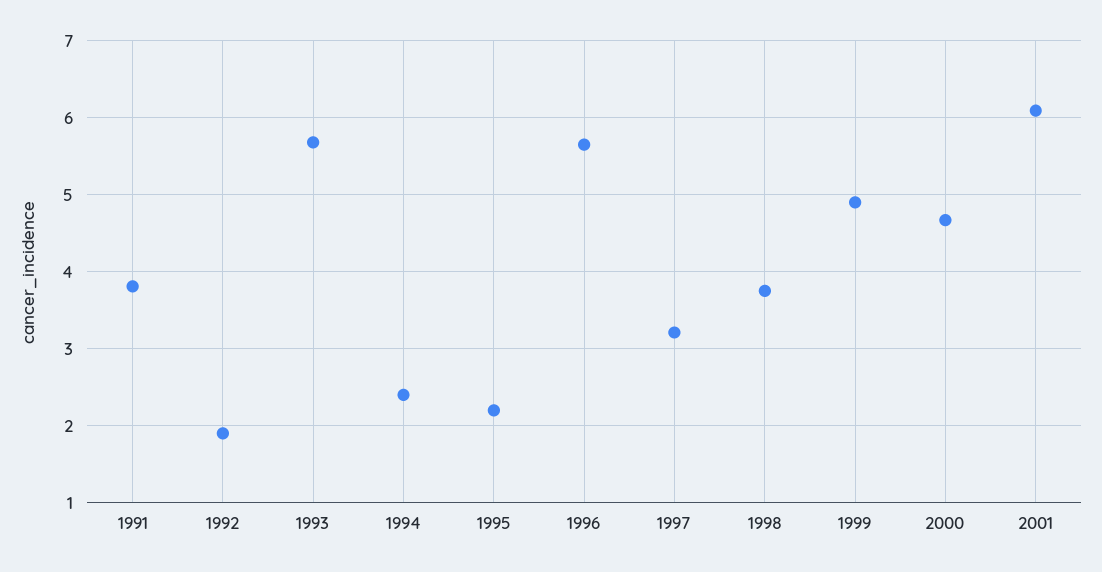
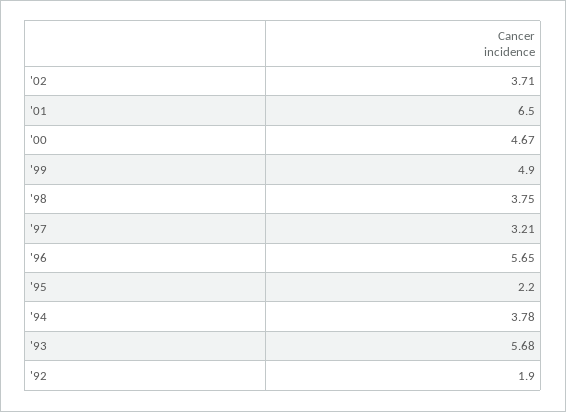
1991: 3.8 -> none
1994: 2.4 -> 3.78
2001: 6.1 -> 6.5
'02: none -> 3.71

